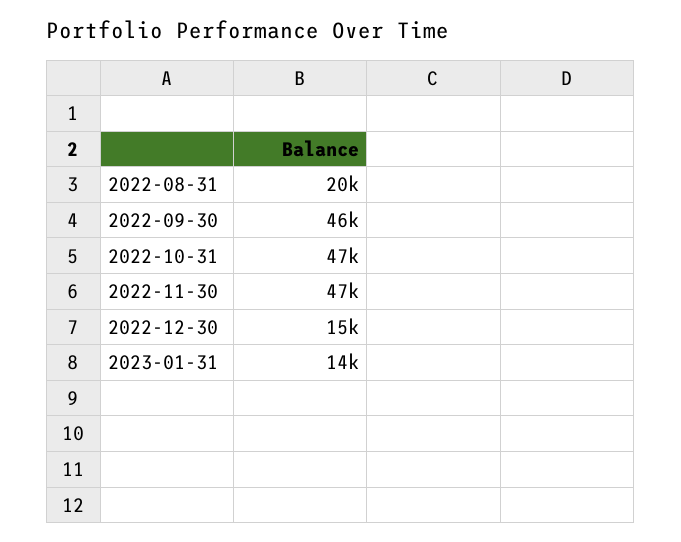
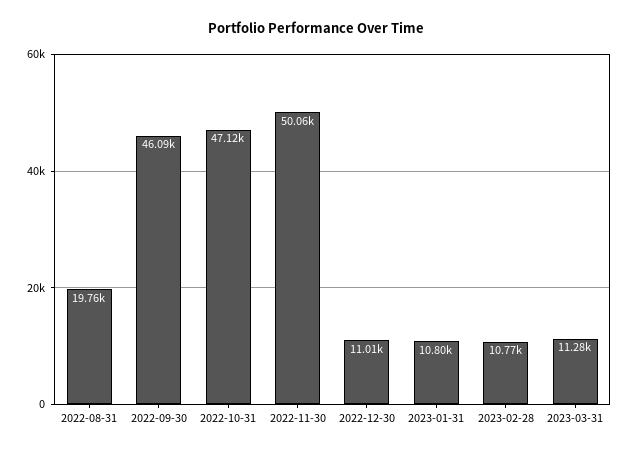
2022-11-30: 47000 -> 50060
2022-12-30: 15000 -> 11010
2023-01-31: 14000 -> 10800
2023-02-28: none -> 10770
2023-03-31: none -> 11280

